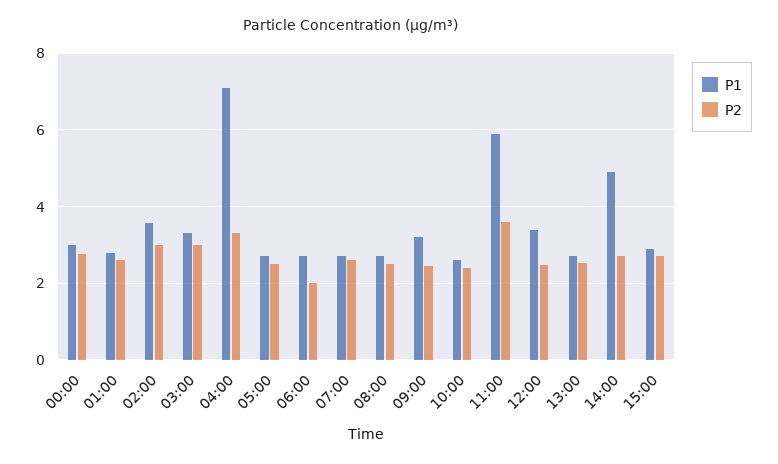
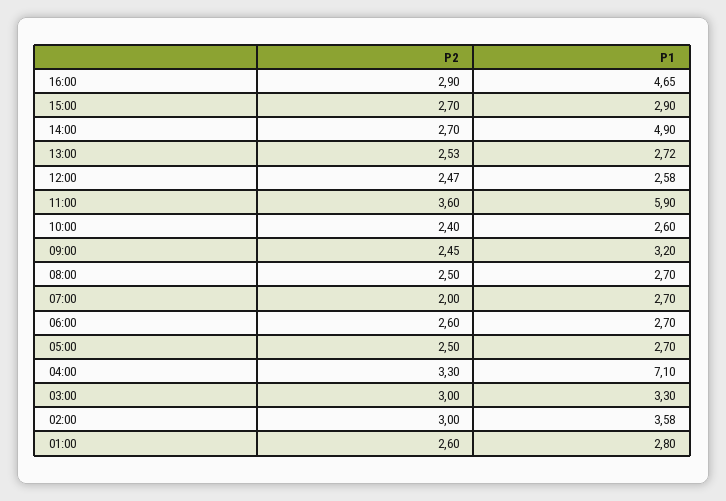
P1, 00:00: 3 -> none
P2, 00:00: 2.8 -> none
P2, 06:00: 2 -> 2.6
P2, 07:00: 2.6 -> 2
P1, 12:00: 3.4 -> 2.58
P2, 16:00: none -> 2.9
P1, 16:00: none -> 4.65

